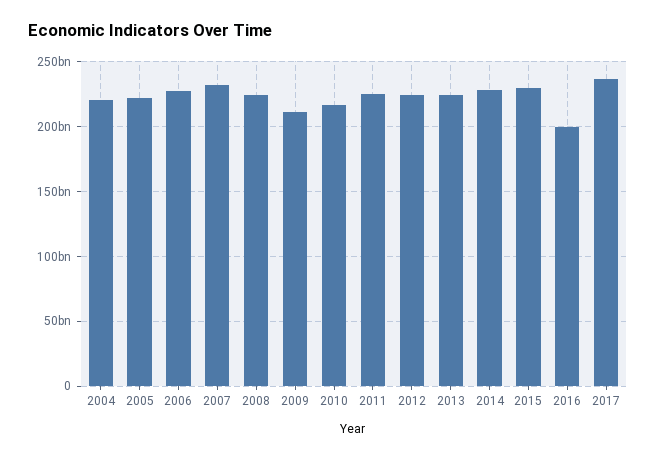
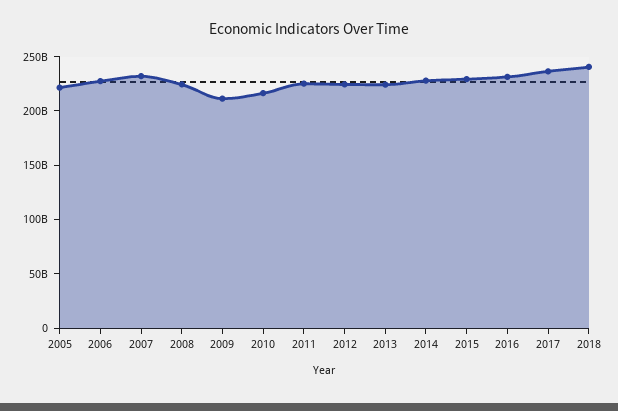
2004: 220000000000 -> none
2016: 200000000000 -> 230000000000
2018: none -> 240000000000

